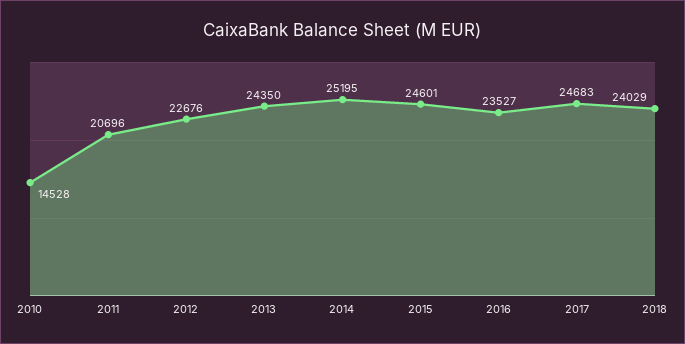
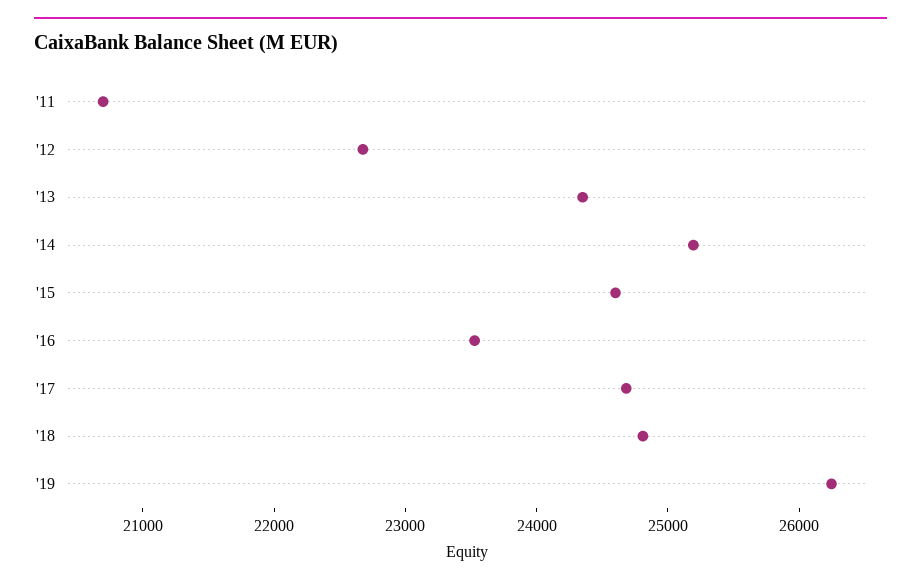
2010: 14528 -> none
2018: 24029 -> 24800
'19: none -> 26200

